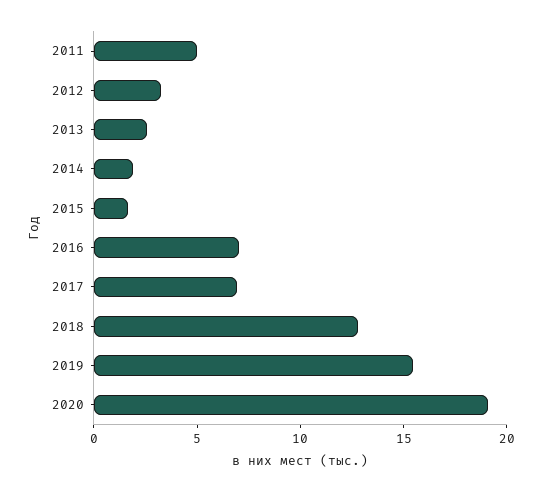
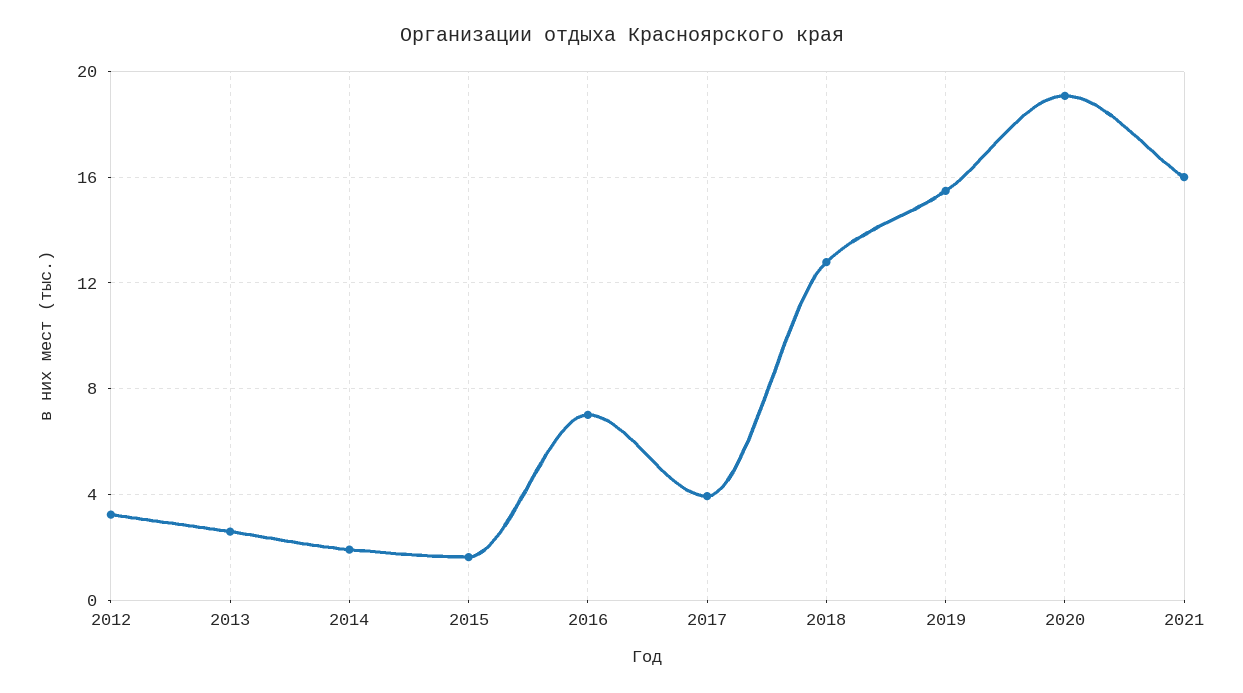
2011: 5 -> none
2017: 7 -> 4
2021: none -> 16

